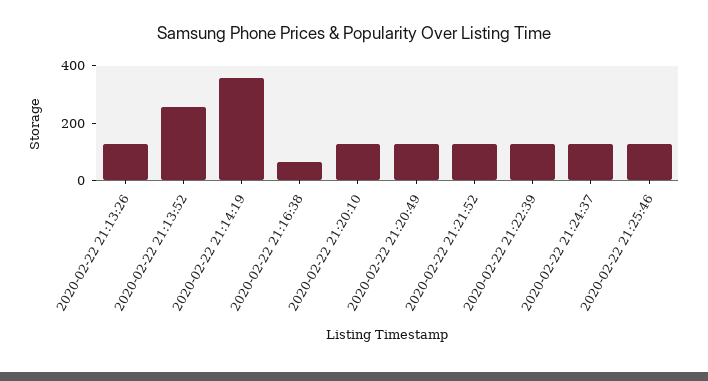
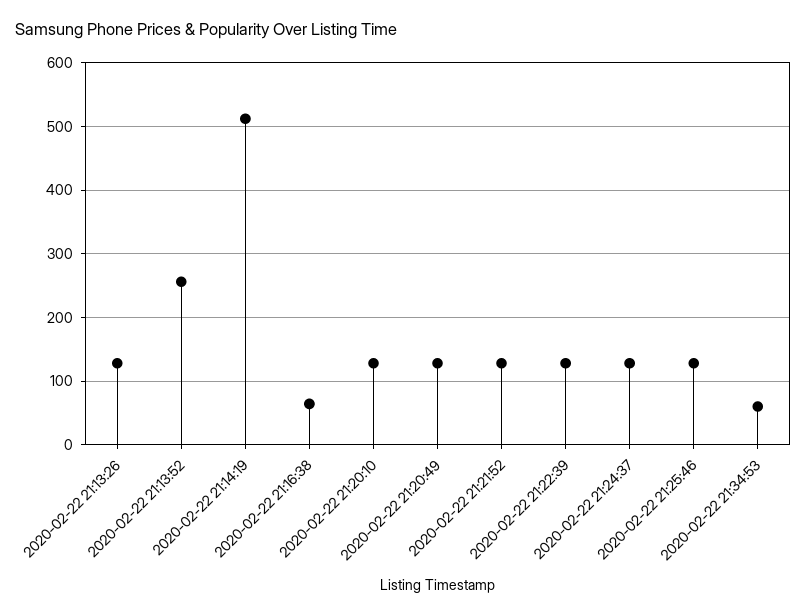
2020-02-22 21:14:19: 350 -> 510
2020-02-22 21:34:53: none -> 60

